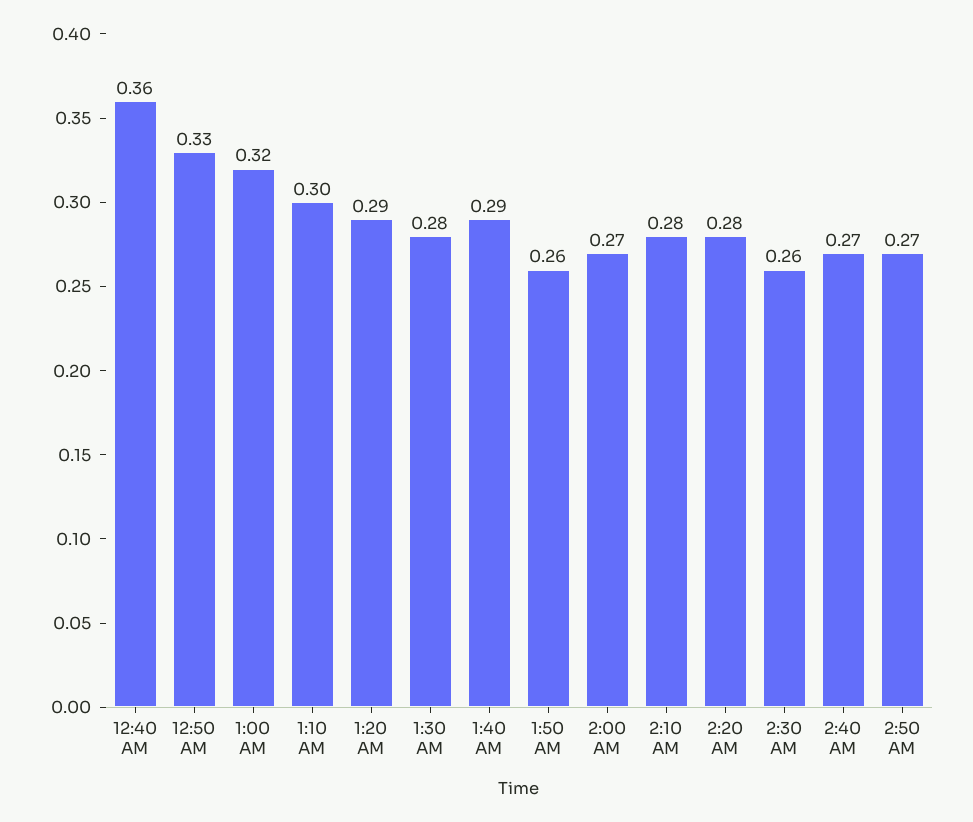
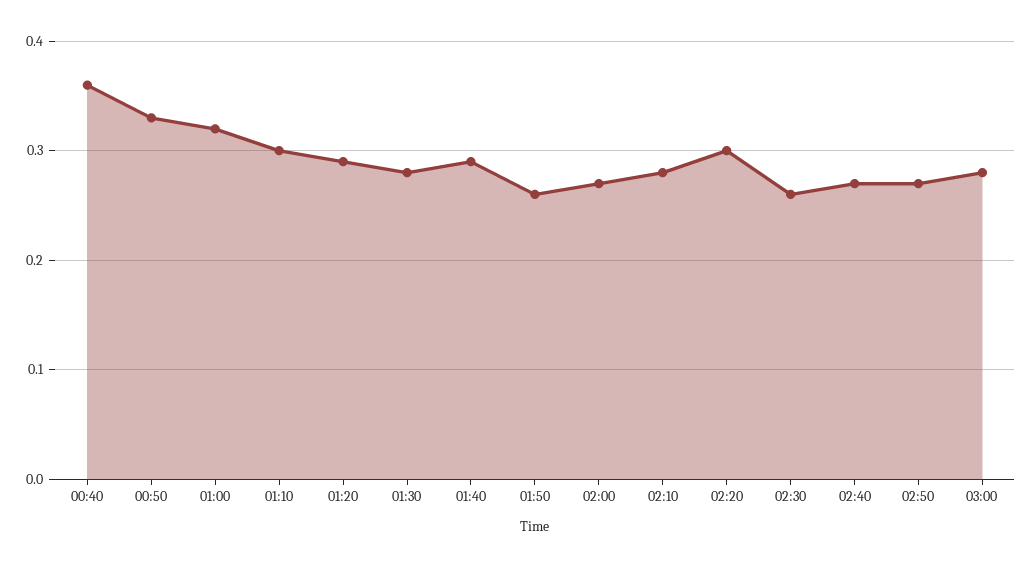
2:20 AM: 0.28 -> 0.3
03:00: none -> 0.28

